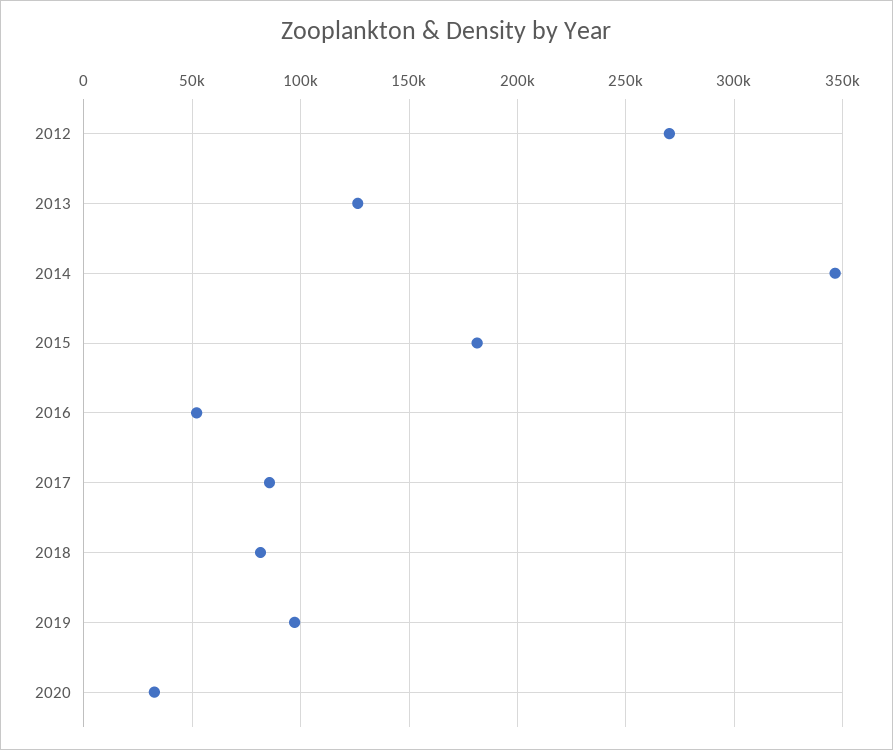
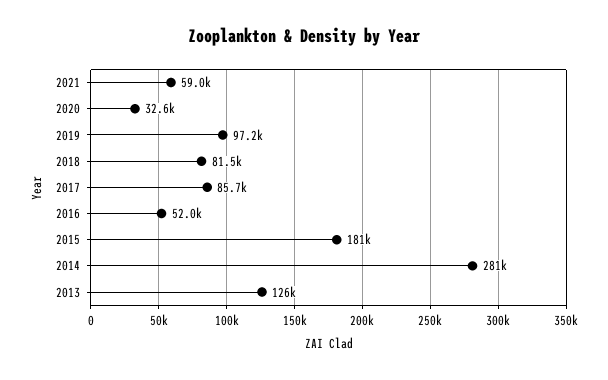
2012: 270000 -> none
2014: 345000 -> 281000
2021: none -> 59000

